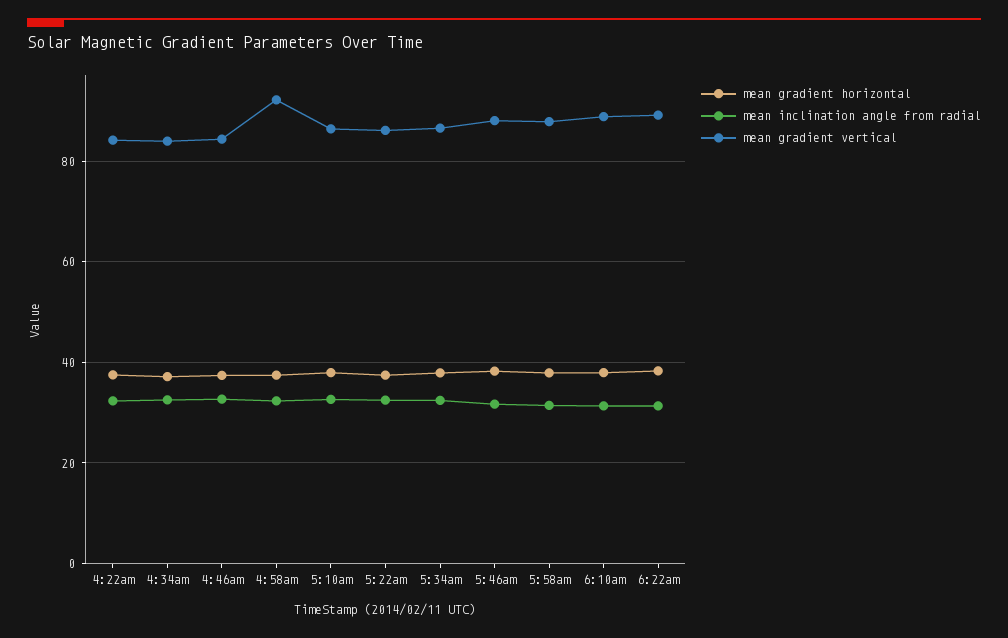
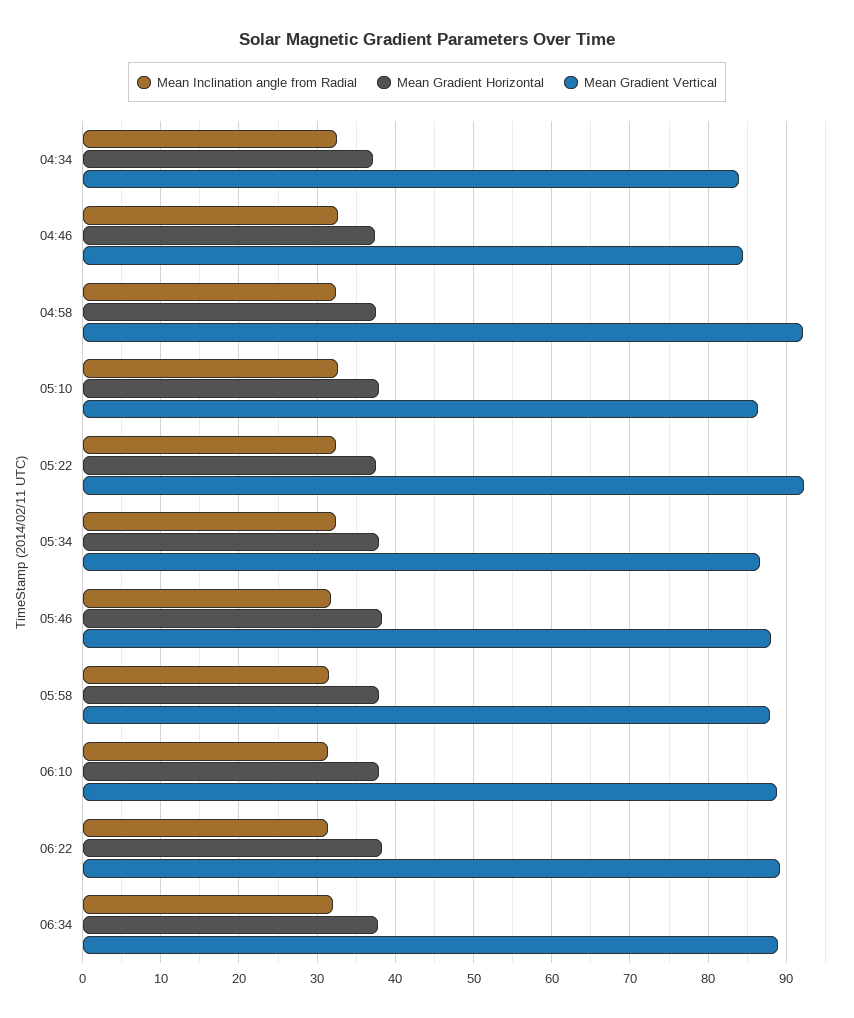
mean gradient horizontal, 4:22am: 38 -> none
mean inclination angle from radial, 4:22am: 32 -> none
mean gradient vertical, 4:22am: 84 -> none
mean gradient vertical, 5:22am: 86 -> 92
mean inclination angle from radial, 06:34: none -> 32
mean gradient horizontal, 06:34: none -> 38
mean gradient vertical, 06:34: none -> 89

